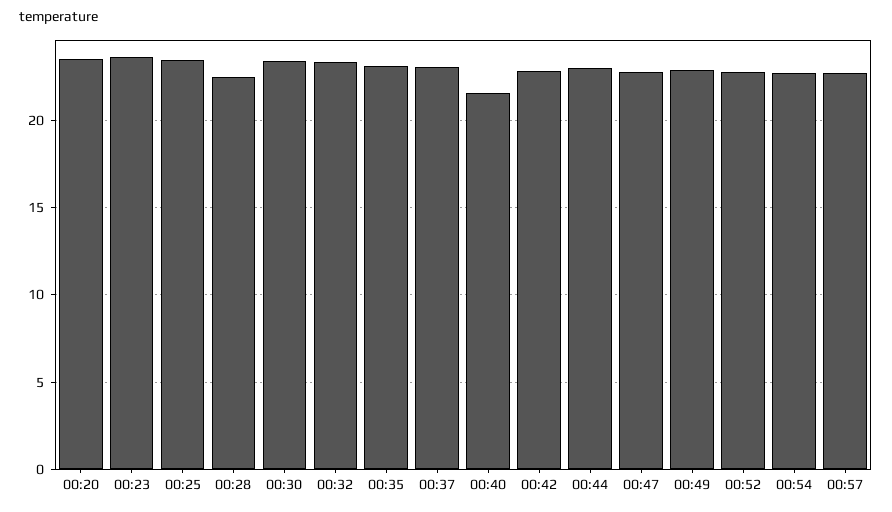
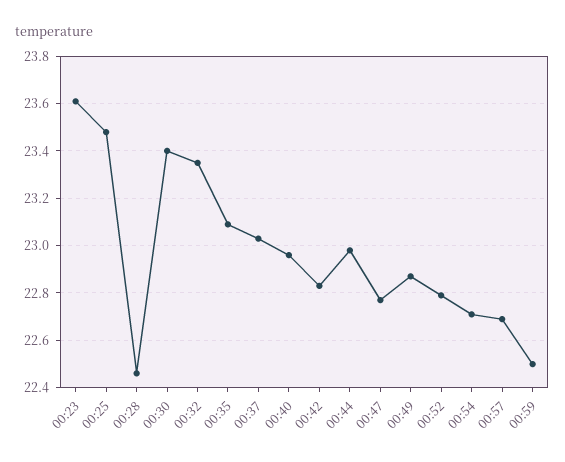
00:20: 23.5 -> none
00:40: 21.5 -> 22.95
00:59: none -> 22.5

